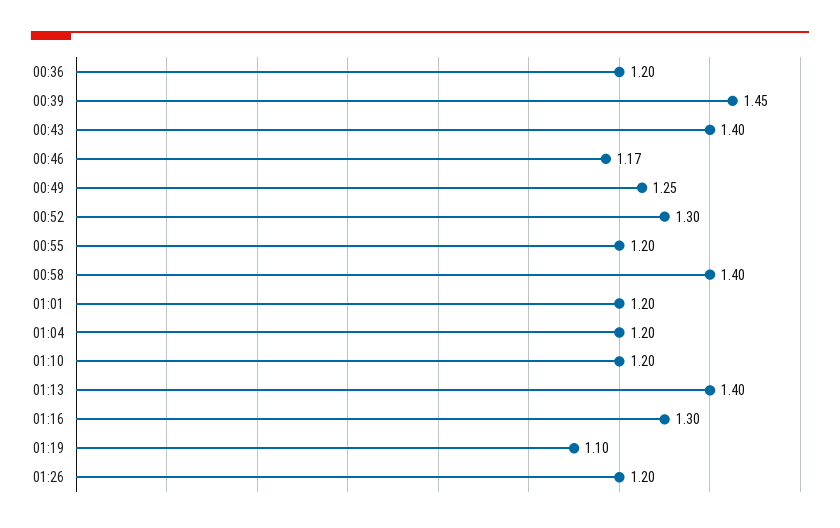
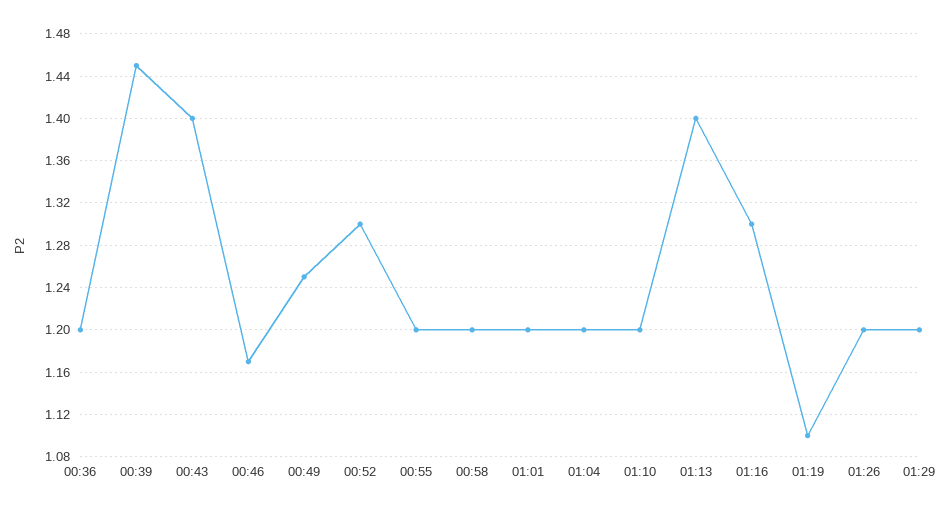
00:58: 1.4 -> 1.2
01:29: none -> 1.2

